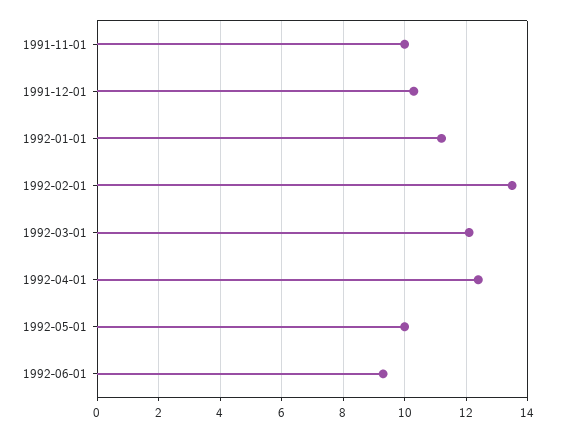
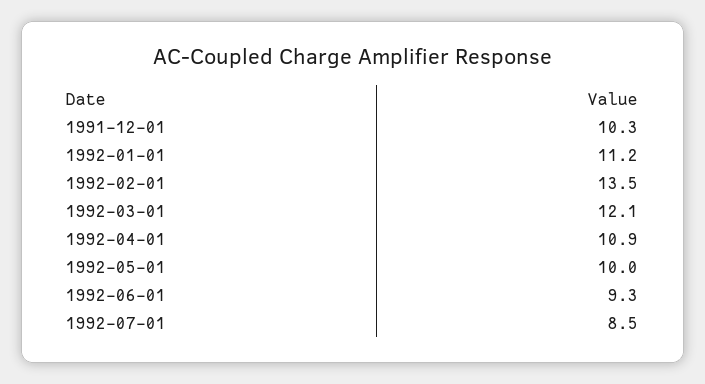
1991-11-01: 10 -> none
1992-04-01: 12.5 -> 10.9
1992-07-01: none -> 8.5

